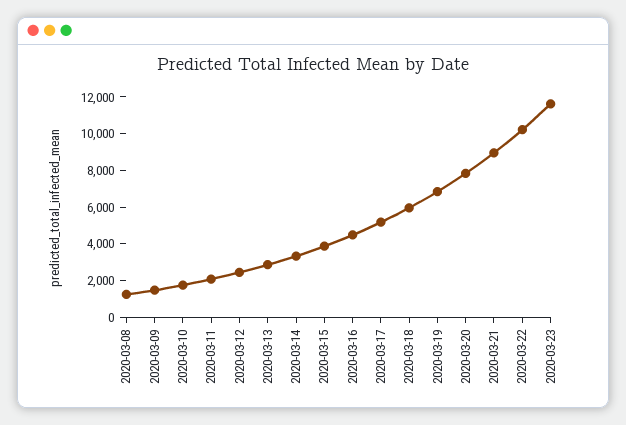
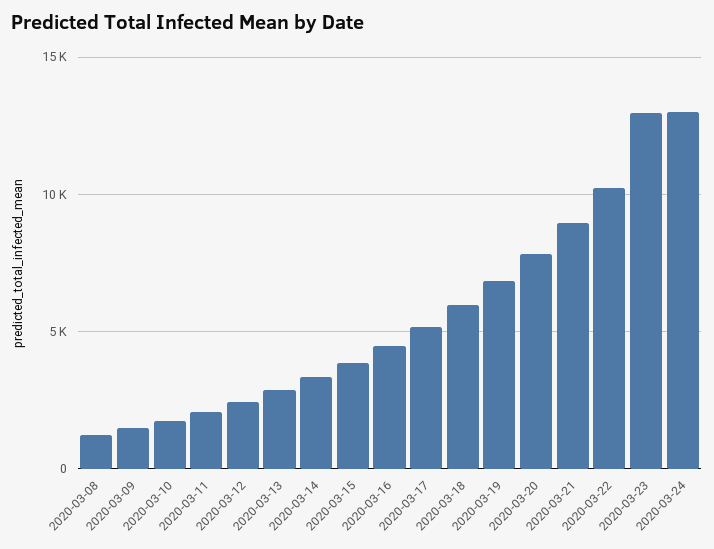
2020-03-23: 11500 -> 13000
2020-03-24: none -> 13000

